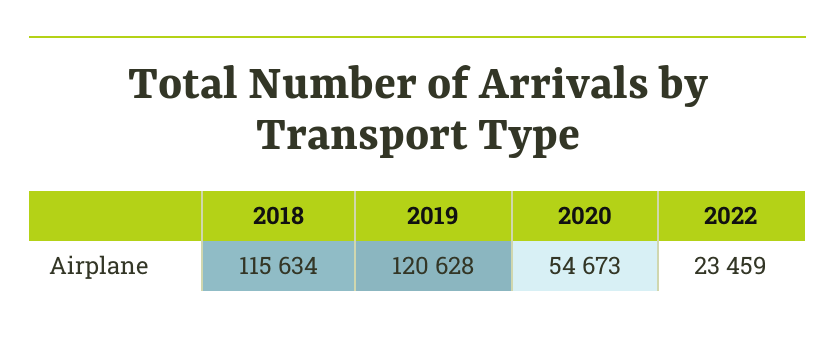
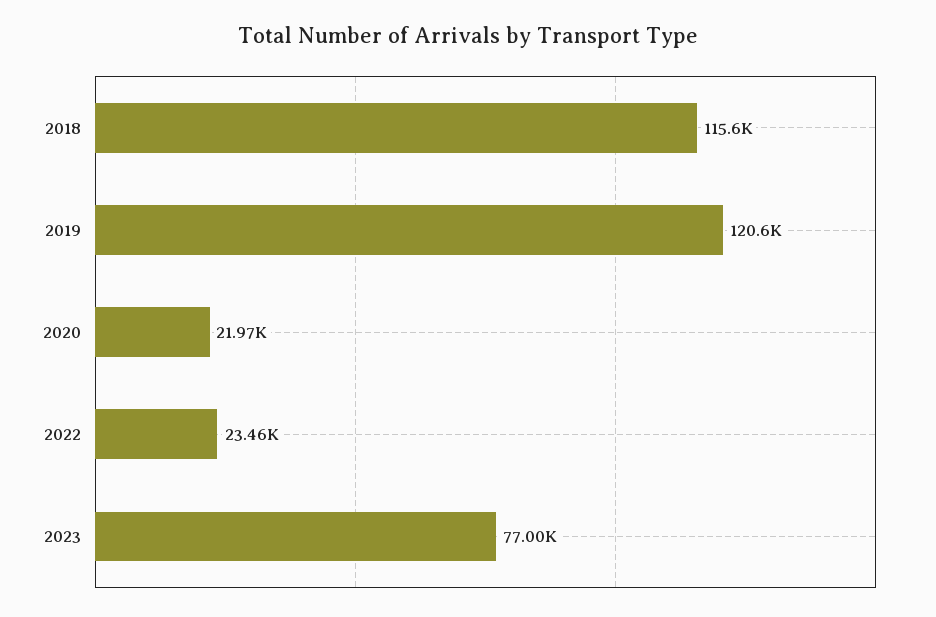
2020: 54673 -> 21970
2023: none -> 77000

